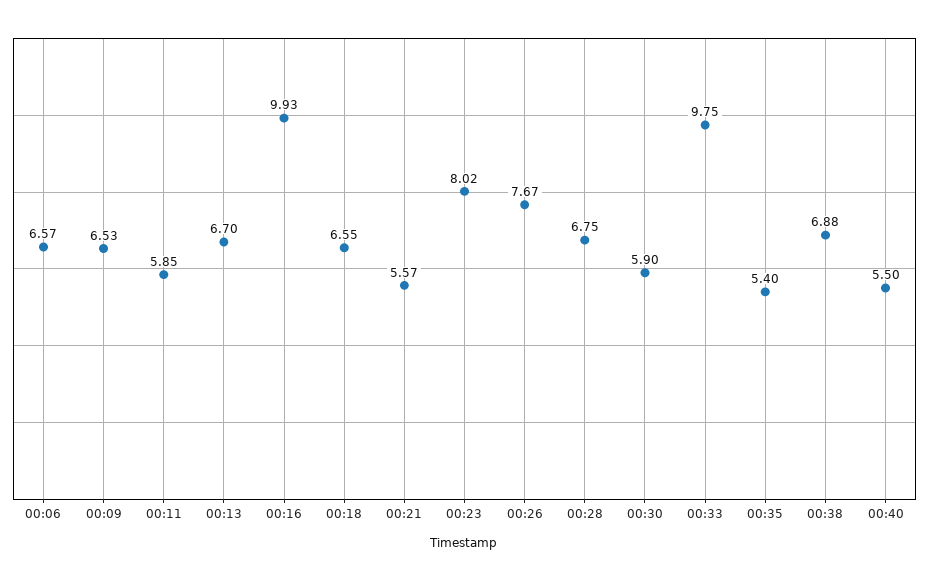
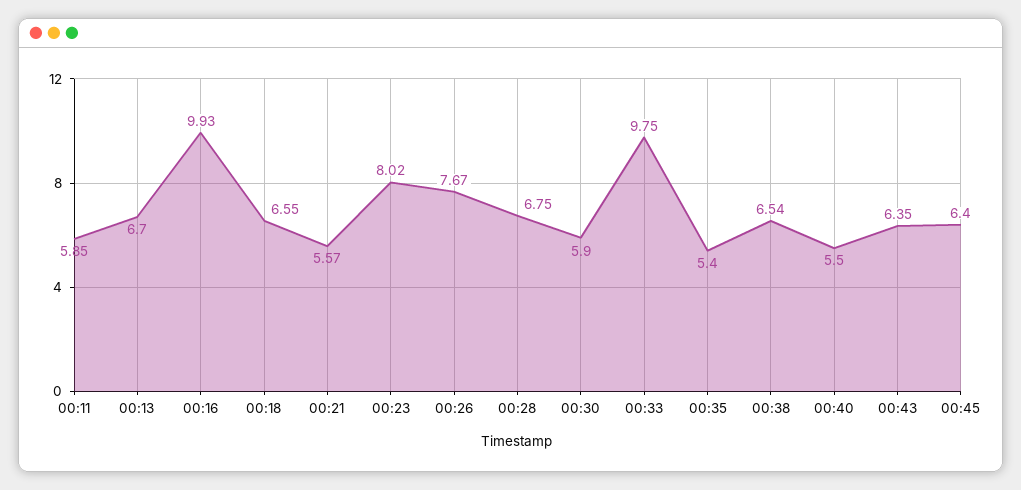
00:06: 6.57 -> none
00:09: 6.53 -> none
00:38: 6.88 -> 6.54
00:43: none -> 6.35
00:45: none -> 6.4

